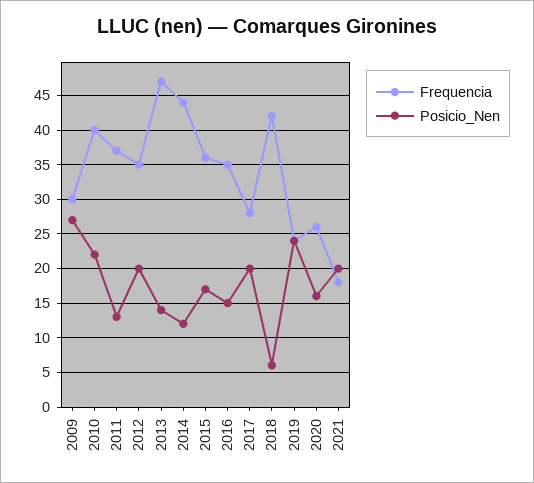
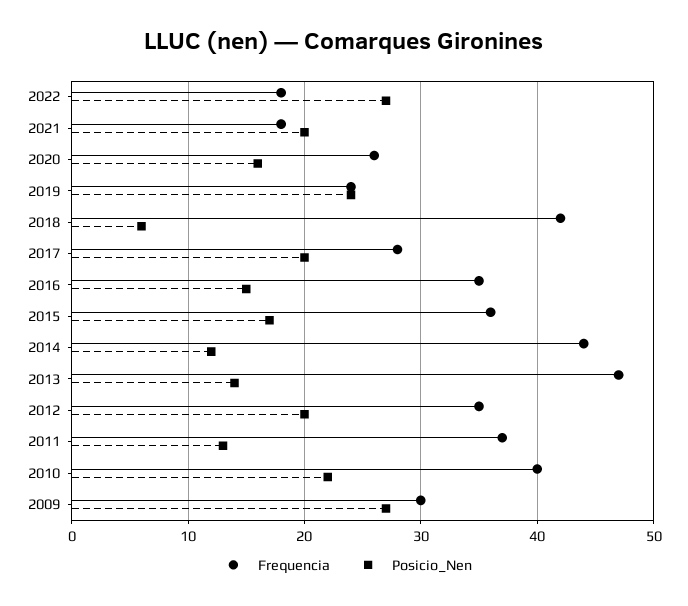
Frequencia, 2022: none -> 18
Posicio_Nen, 2022: none -> 27

